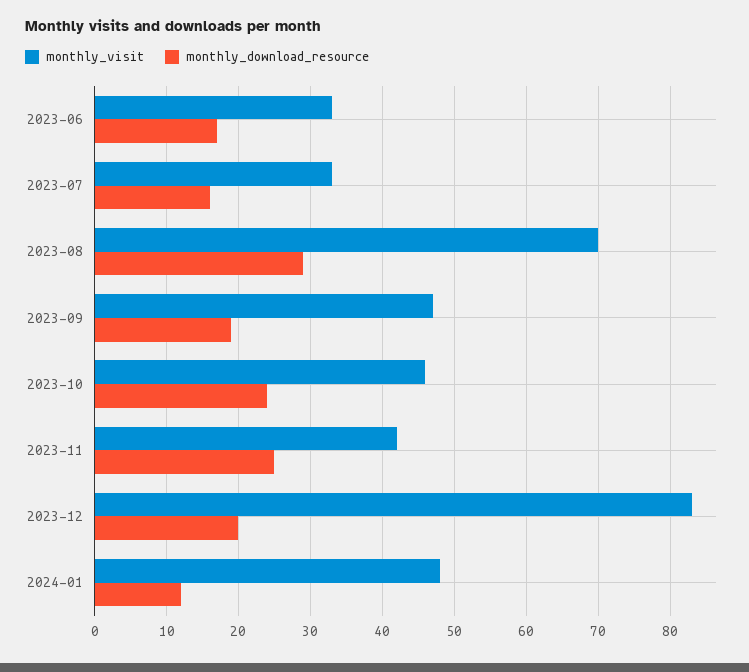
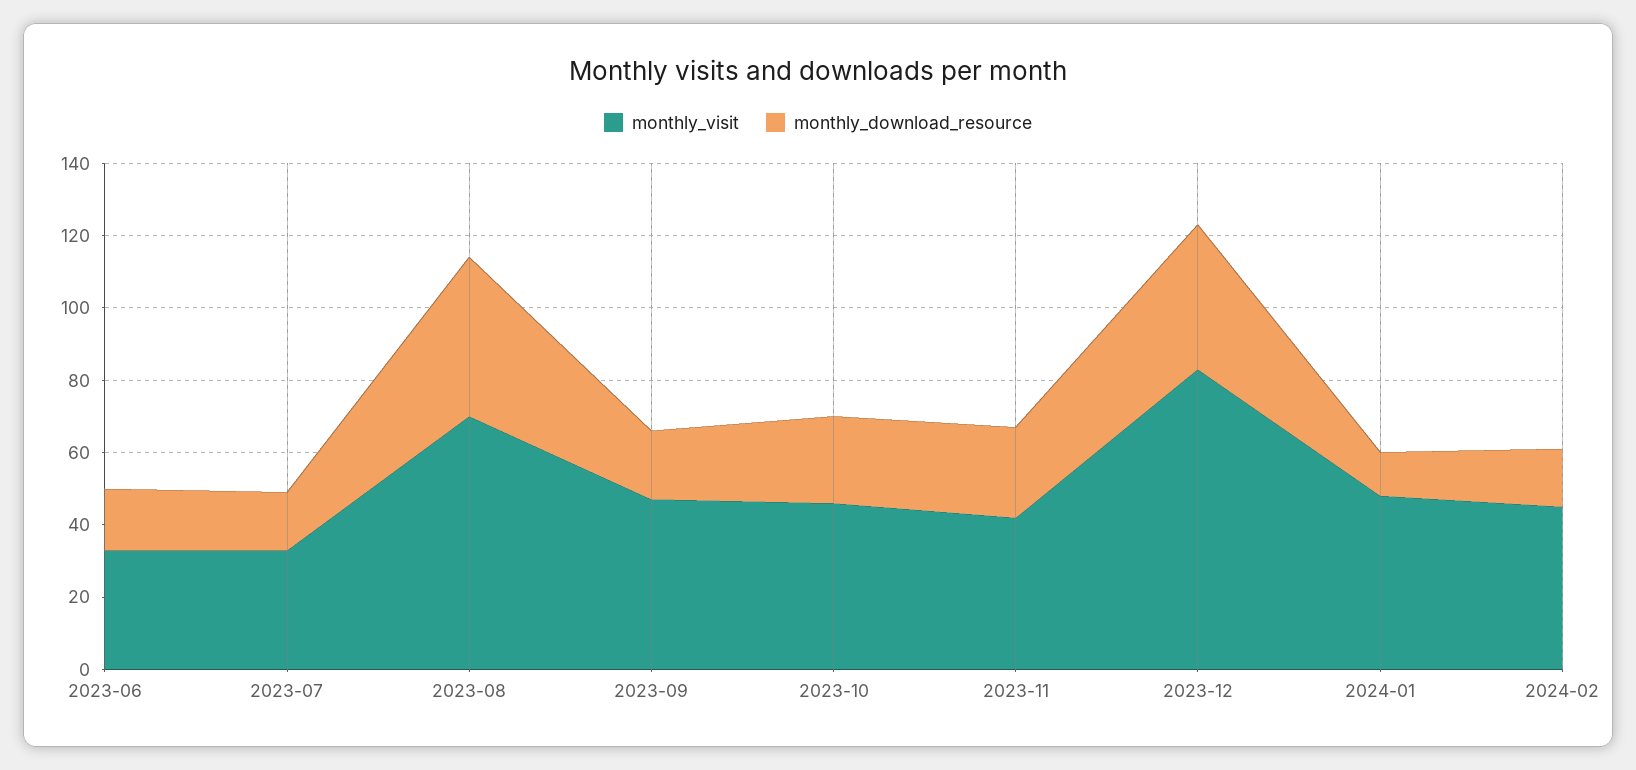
monthly_download_resource, 2023-08: 29 -> 45
monthly_download_resource, 2023-12: 20 -> 40
monthly_visit, 2024-02: none -> 45
monthly_download_resource, 2024-02: none -> 15

